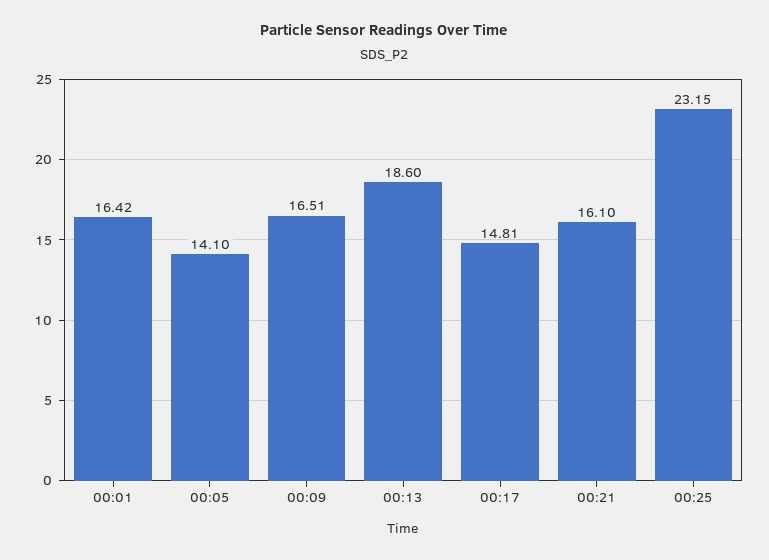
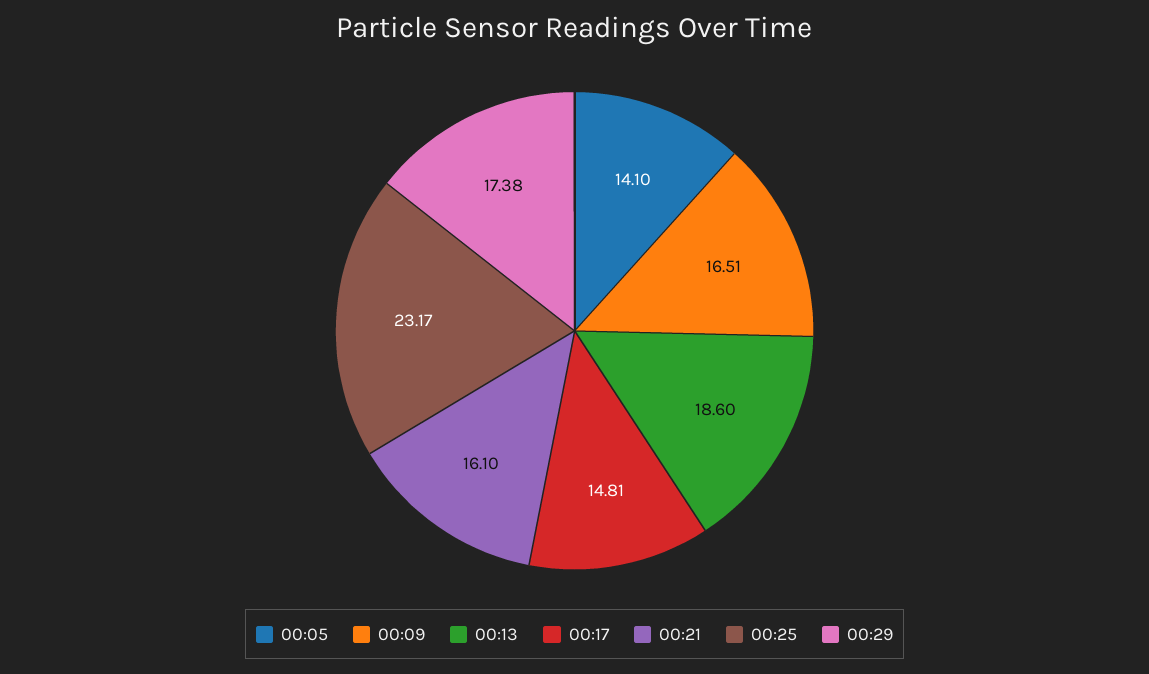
00:01: 16.42 -> none
00:25: 23.15 -> 23.17
00:29: none -> 17.38

